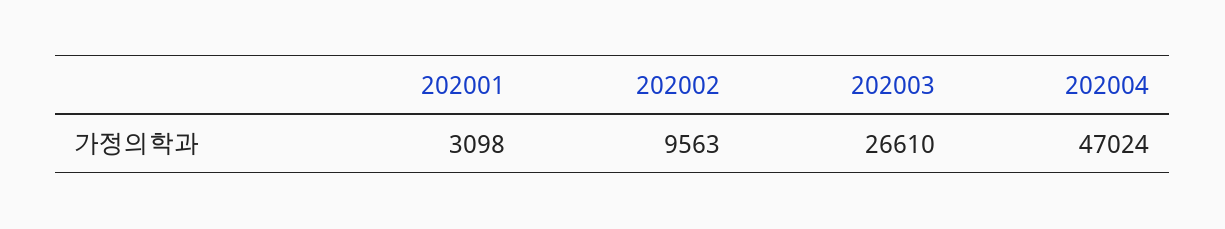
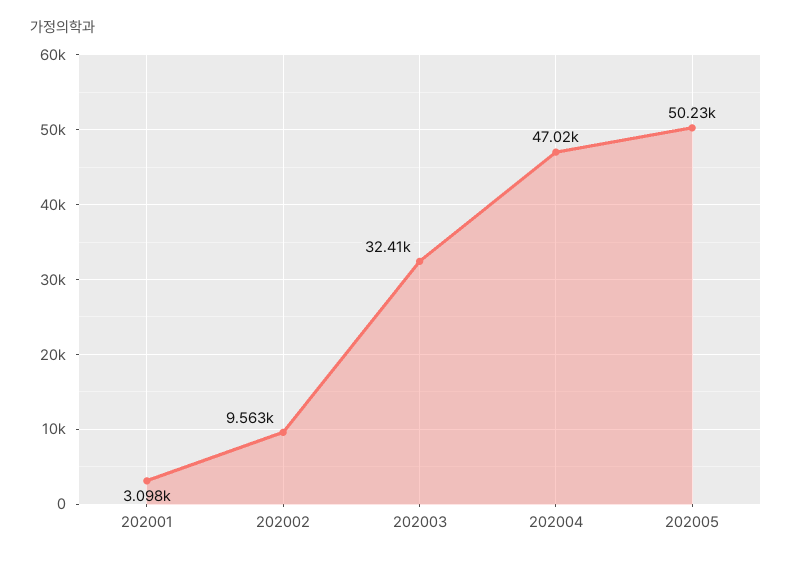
202003: 26610 -> 32410
202005: none -> 50230

